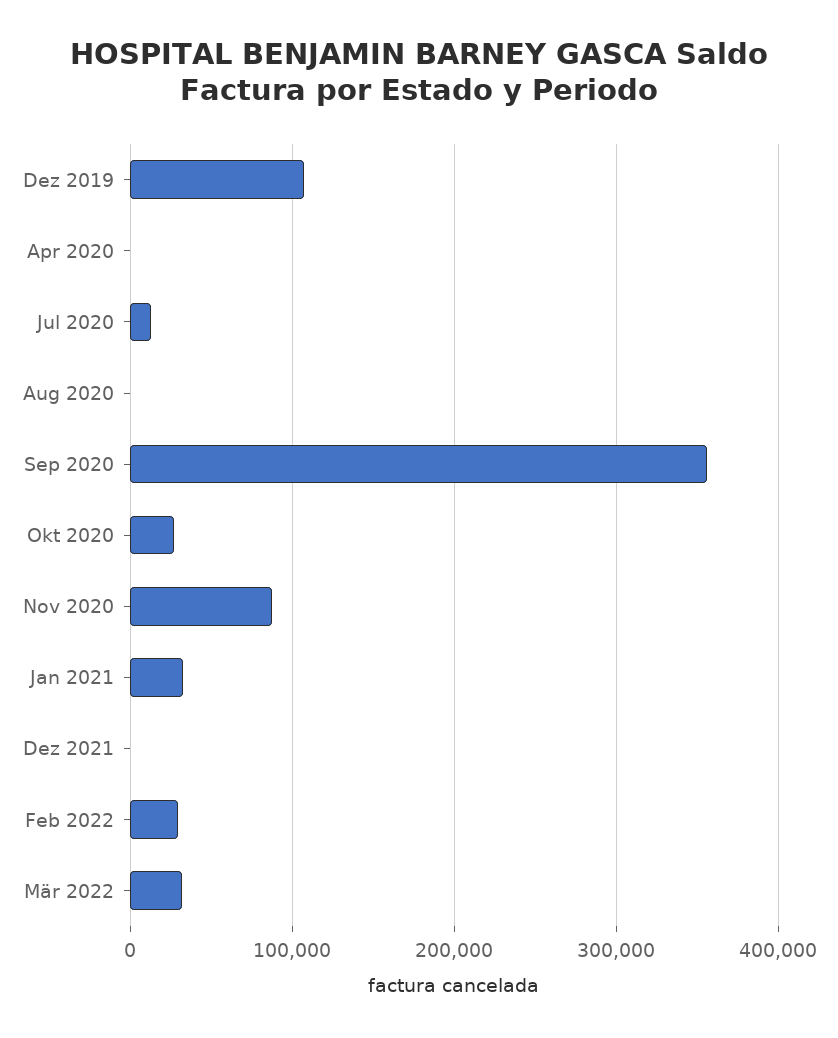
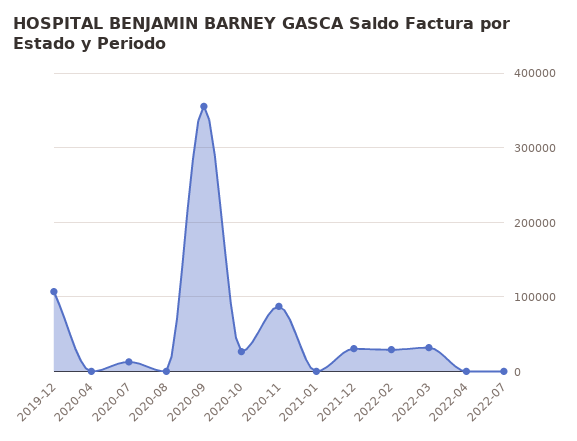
Jan 2021: 30000 -> 0
Dez 2021: 0 -> 30000
2022-04: none -> 0
2022-07: none -> 0

